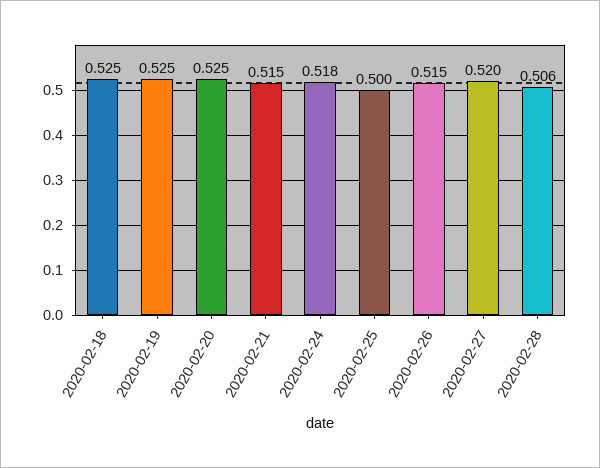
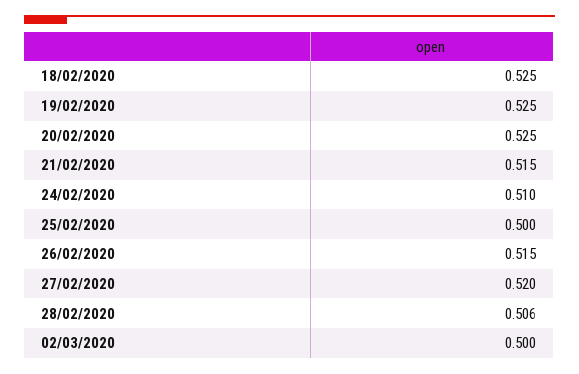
2020-02-24: 0.518 -> 0.51
02/03/2020: none -> 0.5

